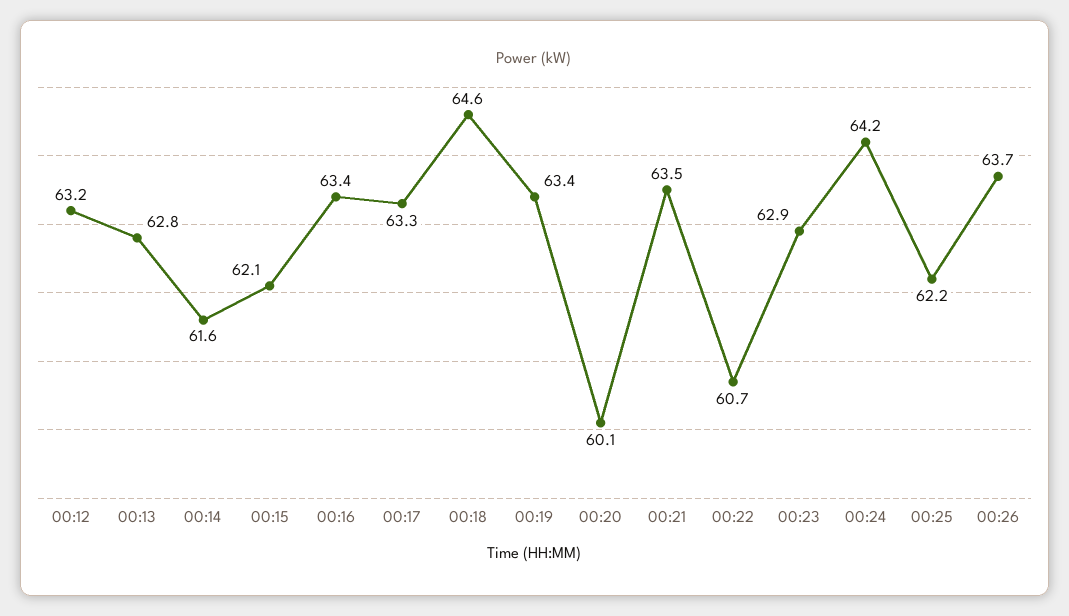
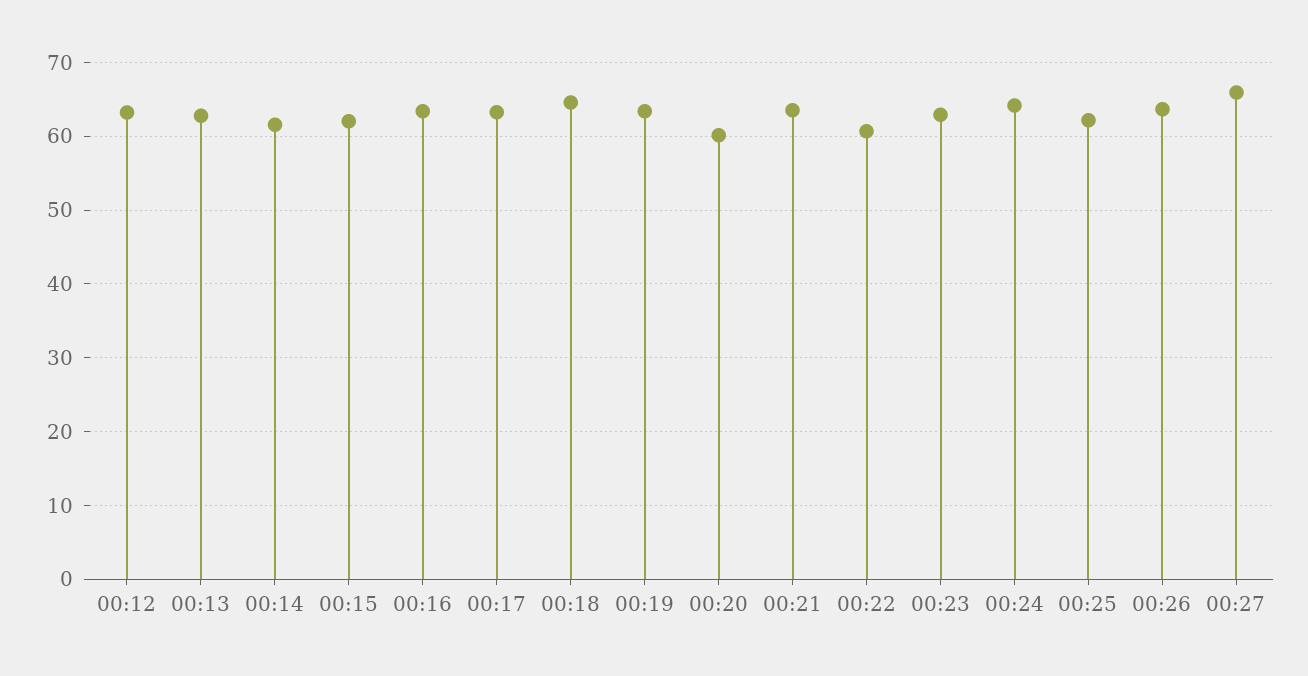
00:27: none -> 66

